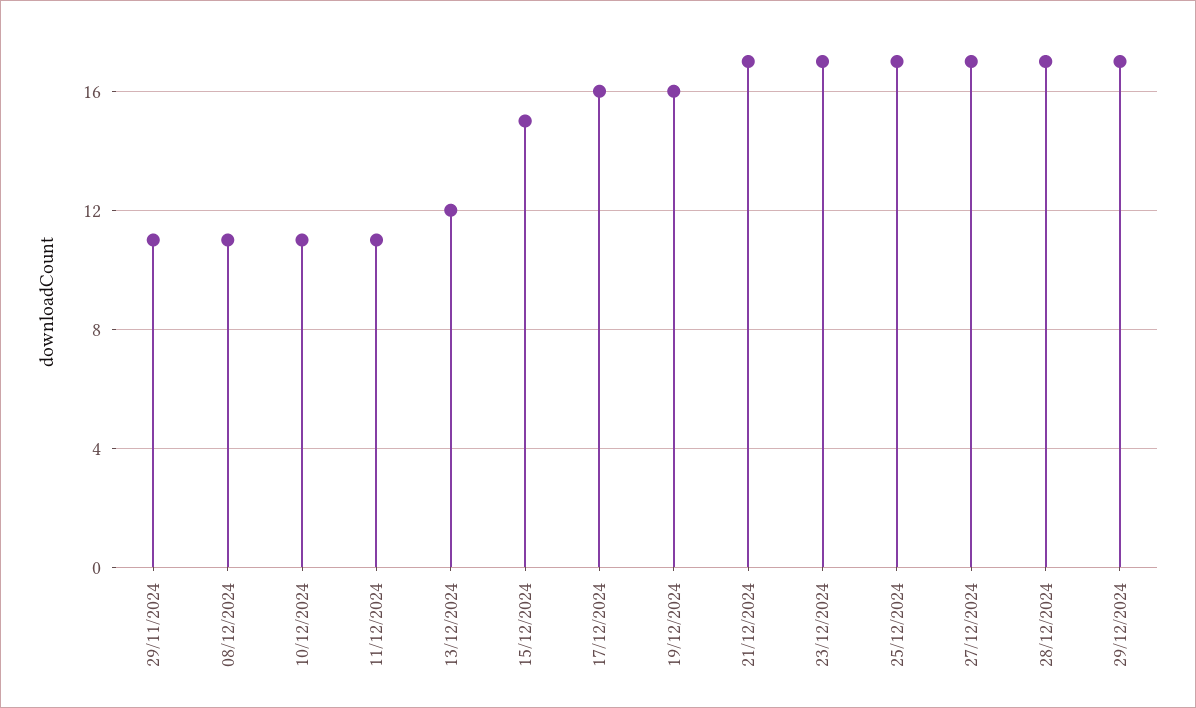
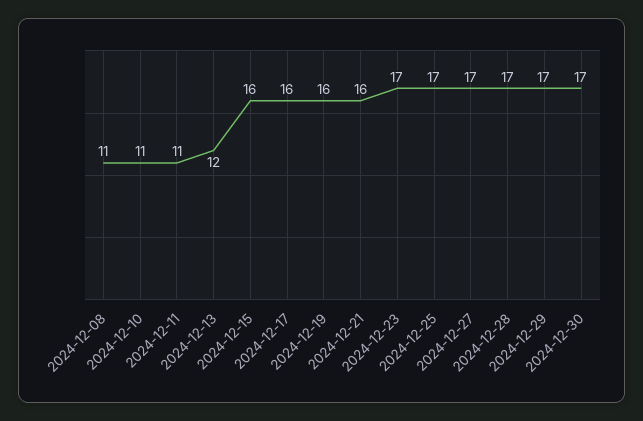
29/11/2024: 11 -> none
15/12/2024: 15 -> 16
21/12/2024: 17 -> 16
2024-12-30: none -> 17

